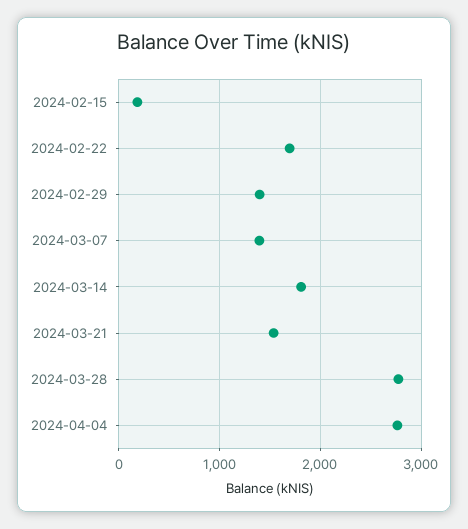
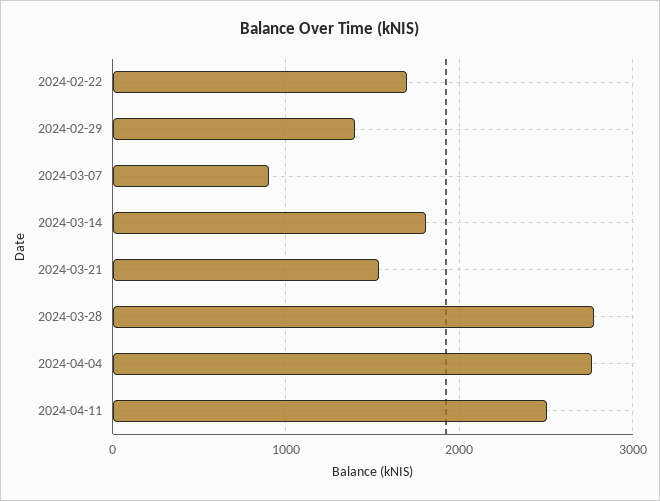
2024-02-15: 200 -> none
2024-03-07: 1400 -> 900
2024-04-11: none -> 2500

